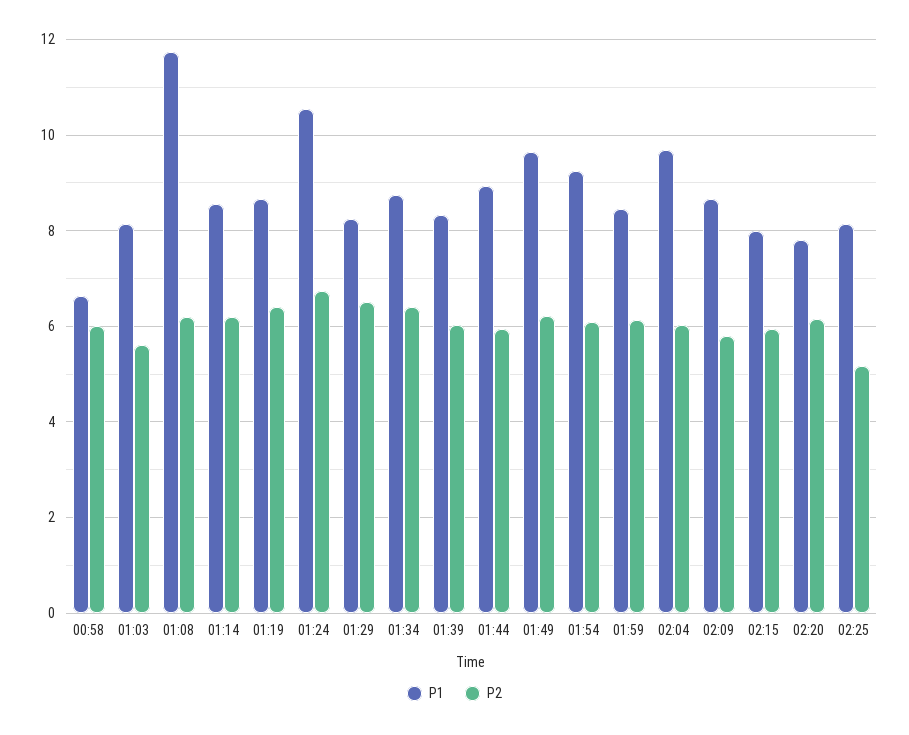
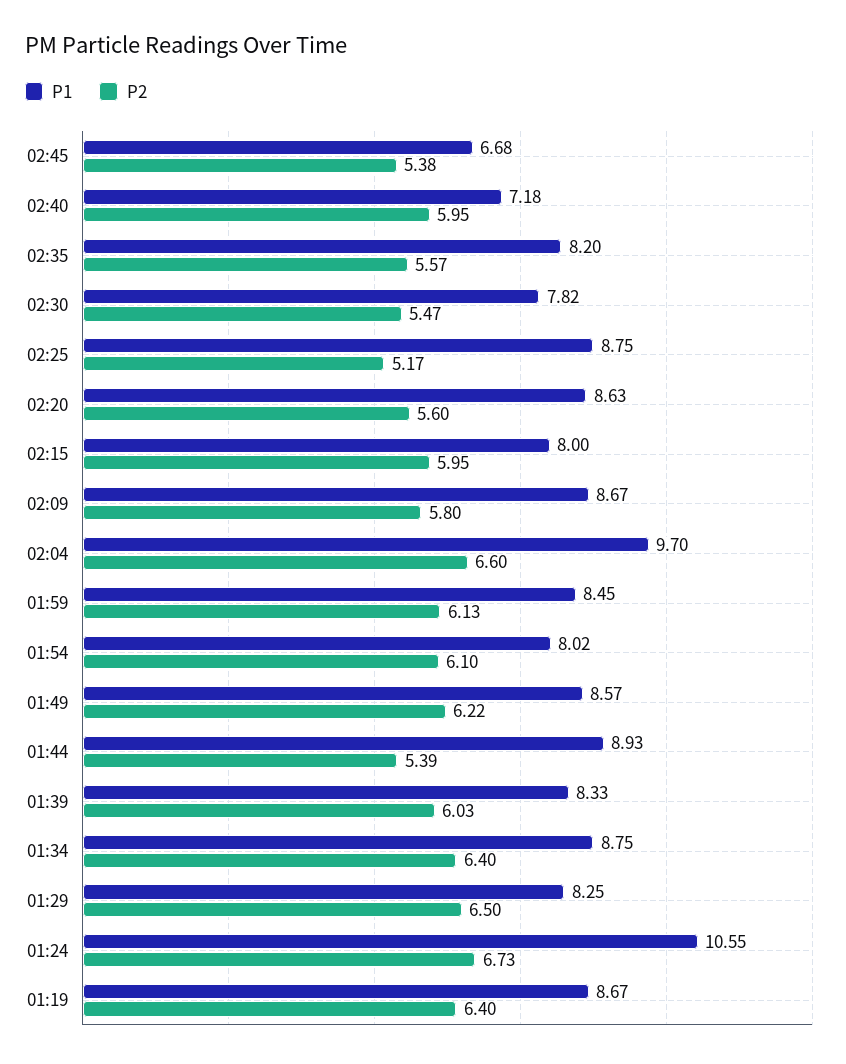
P1, 00:58: 6.6 -> none
P2, 00:58: 6 -> none
P1, 01:03: 8.2 -> none
P2, 01:03: 5.6 -> none
P1, 01:08: 11.8 -> none
P2, 01:08: 6.2 -> none
P1, 01:14: 8.6 -> none
P2, 01:14: 6.2 -> none
P2, 01:44: 6 -> 5.39
P1, 01:49: 9.6 -> 8.57
P1, 01:54: 9.2 -> 8.02
P2, 02:04: 6 -> 6.6
P1, 02:20: 7.8 -> 8.63
P2, 02:20: 6.2 -> 5.6
P1, 02:25: 8.2 -> 8.75
P1, 02:45: none -> 6.68
P2, 02:45: none -> 5.38
P1, 02:40: none -> 7.18
P2, 02:40: none -> 5.95
P1, 02:35: none -> 8.2
P2, 02:35: none -> 5.57
P1, 02:30: none -> 7.82
P2, 02:30: none -> 5.47

